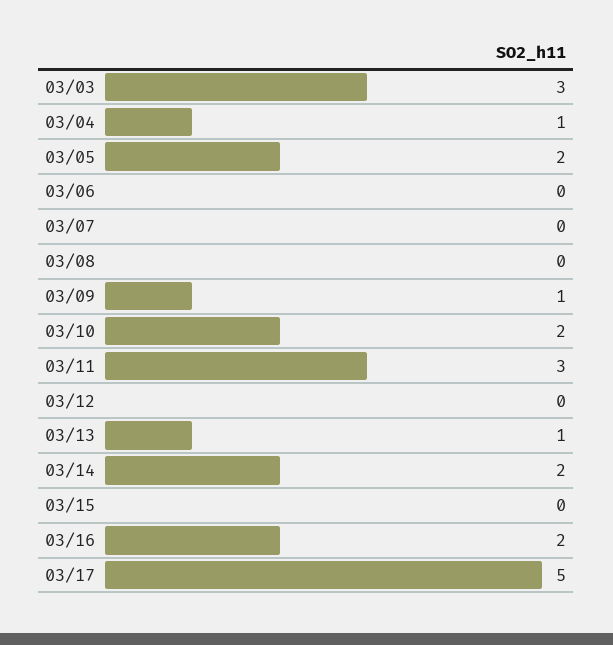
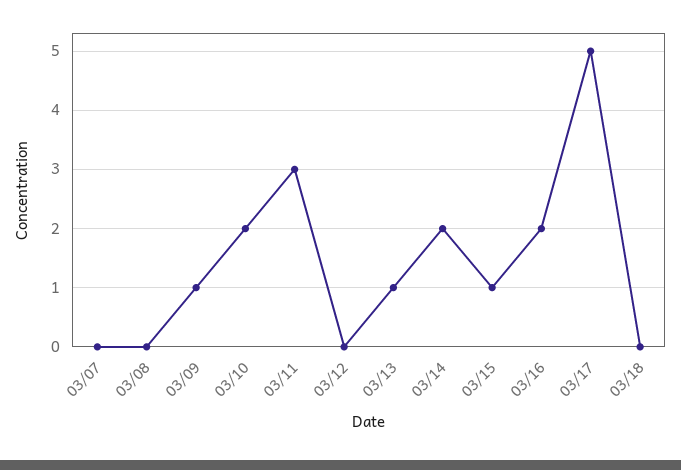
03/03: 3 -> none
03/04: 1 -> none
03/05: 2 -> none
03/06: 0 -> none
03/15: 0 -> 1
03/18: none -> 0

